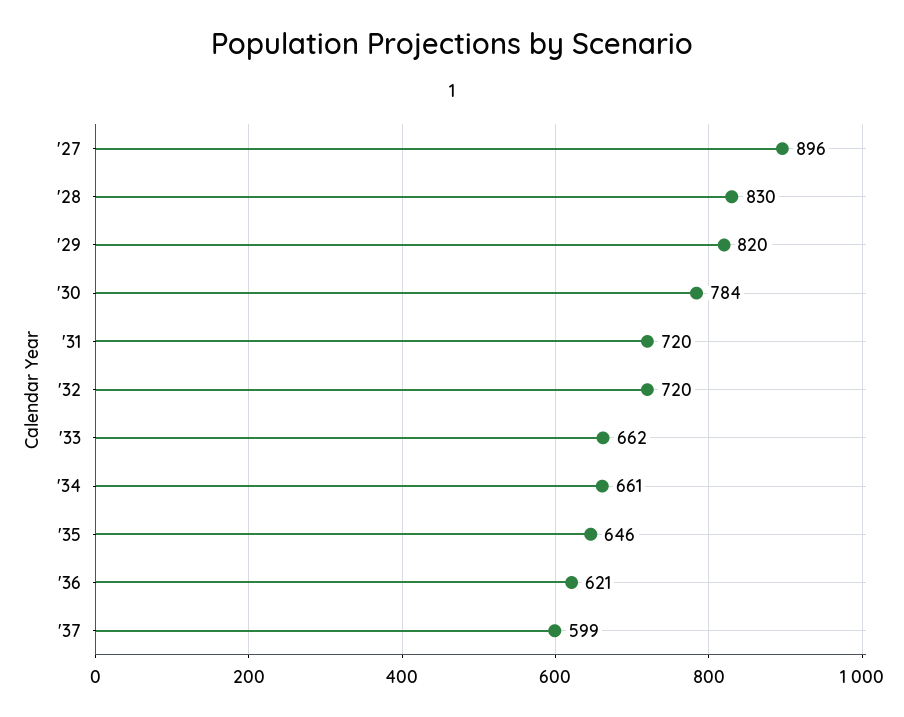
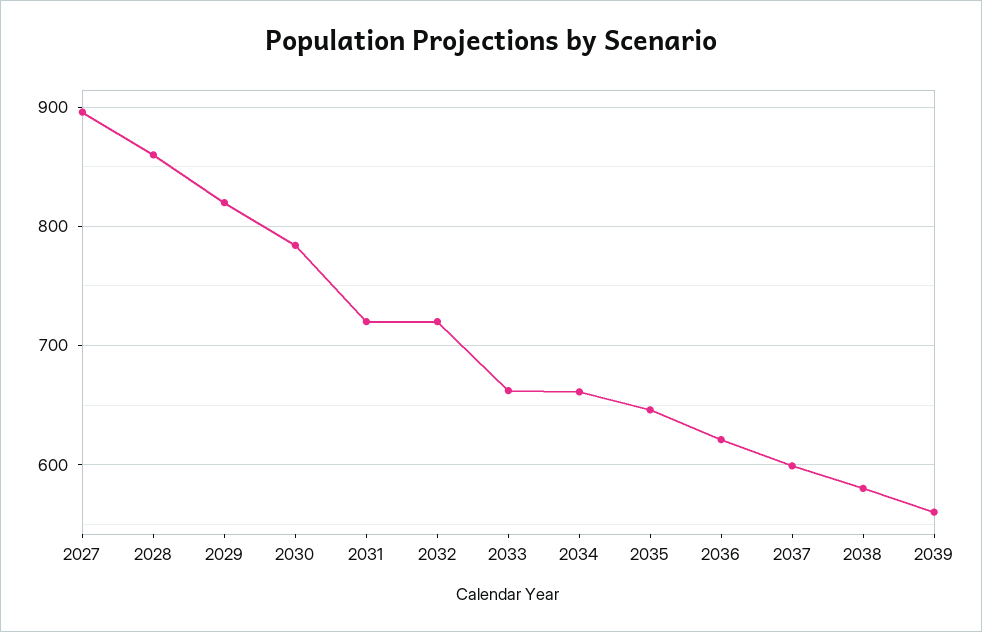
'28: 830 -> 860
2038: none -> 580
2039: none -> 560

